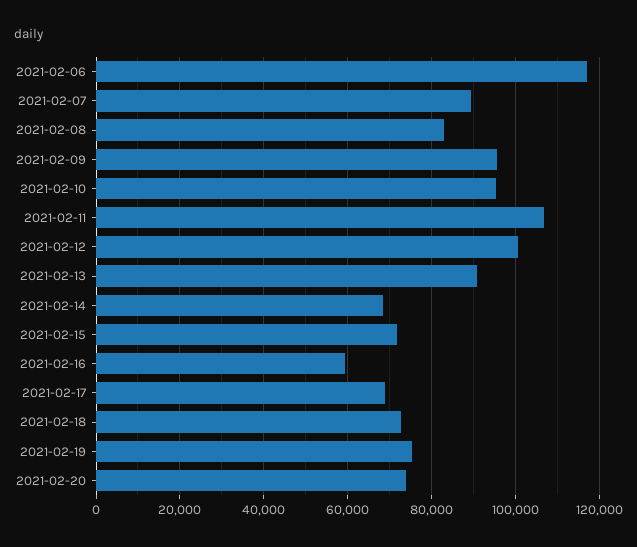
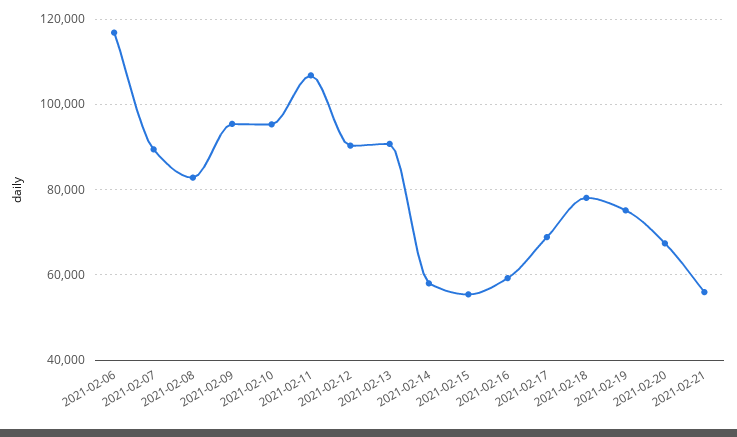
2021-02-12: 100000 -> 90000
2021-02-14: 68000 -> 58000
2021-02-15: 72000 -> 56000
2021-02-18: 72000 -> 78000
2021-02-20: 74000 -> 68000
2021-02-21: none -> 56000

